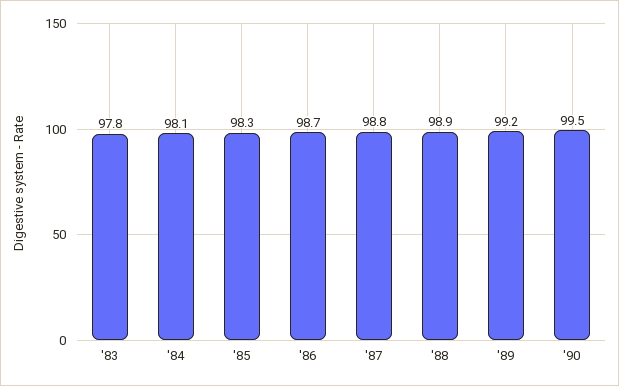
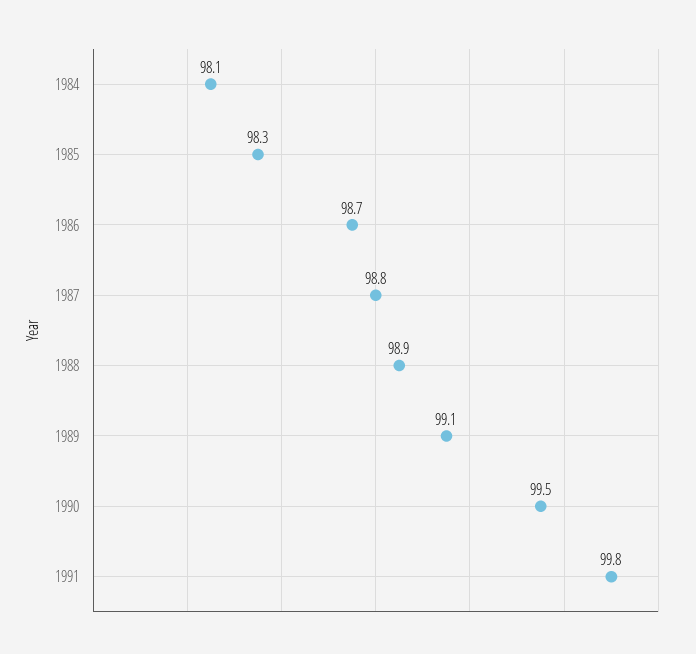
'83: 97.8 -> none
'89: 99.2 -> 99.1
1991: none -> 99.8

